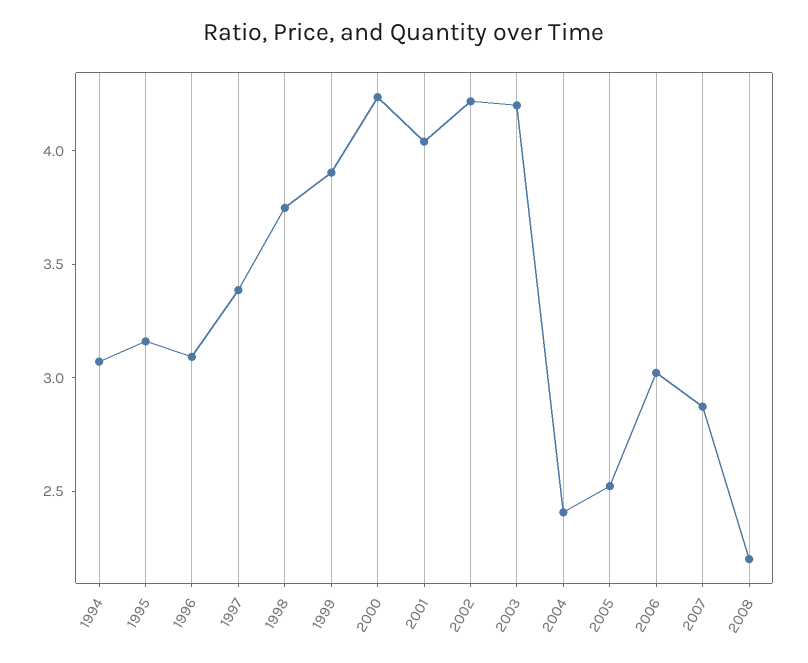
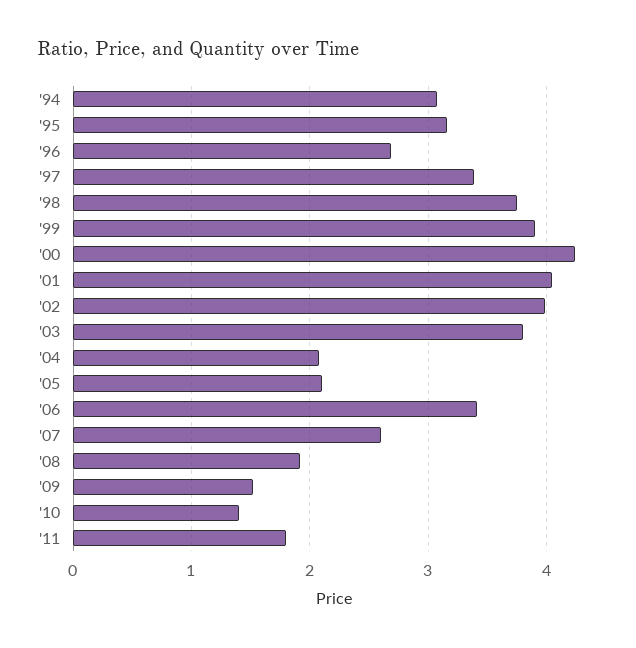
1996: 3.1 -> 2.7
2002: 4.2 -> 4
2003: 4.2 -> 3.8
2004: 2.4 -> 2.1
2005: 2.5 -> 2.1
2006: 3 -> 3.4
2007: 2.9 -> 2.6
2008: 2.2 -> 1.9
'09: none -> 1.5
'10: none -> 1.4
'11: none -> 1.8

